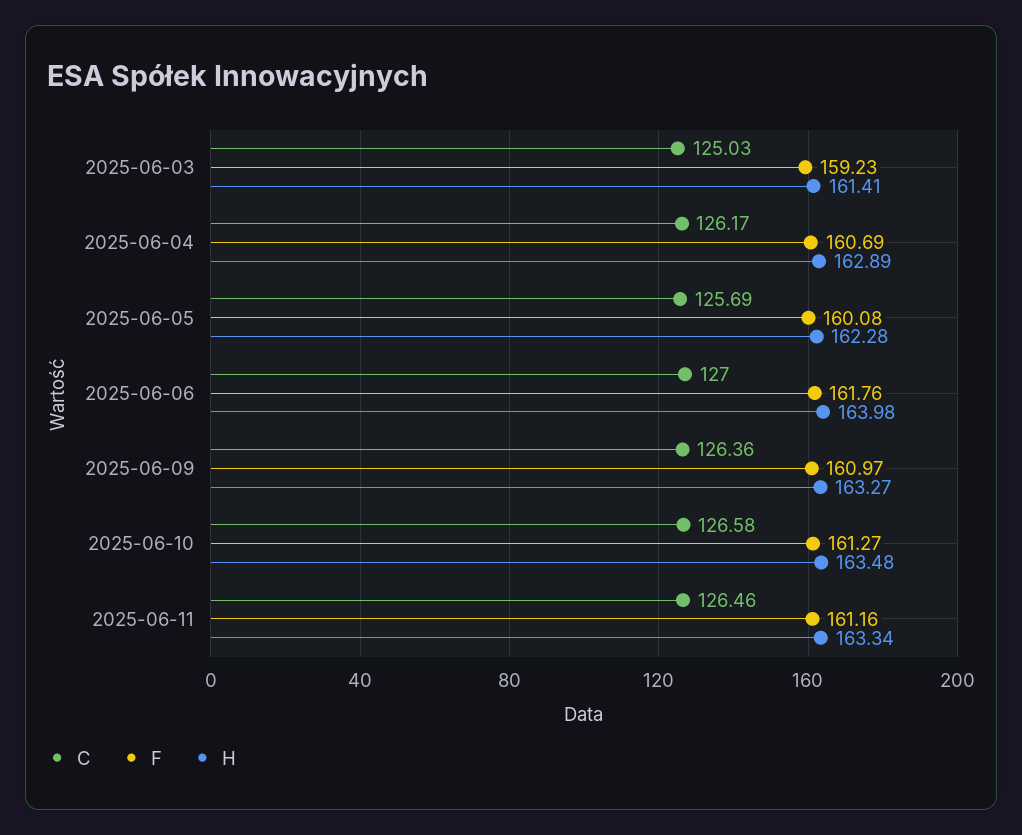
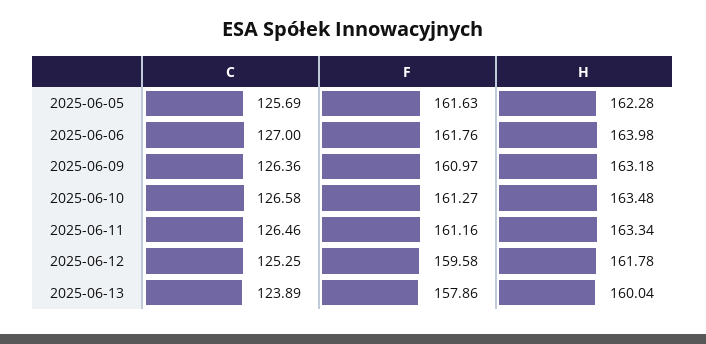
C, 2025-06-03: 125.03 -> none
F, 2025-06-03: 159.23 -> none
H, 2025-06-03: 161.41 -> none
C, 2025-06-04: 126.17 -> none
F, 2025-06-04: 160.69 -> none
H, 2025-06-04: 162.89 -> none
F, 2025-06-05: 160.08 -> 161.63
H, 2025-06-09: 163.27 -> 163.18
C, 2025-06-12: none -> 125.25
F, 2025-06-12: none -> 159.58
H, 2025-06-12: none -> 161.78
C, 2025-06-13: none -> 123.89
F, 2025-06-13: none -> 157.86
H, 2025-06-13: none -> 160.04

